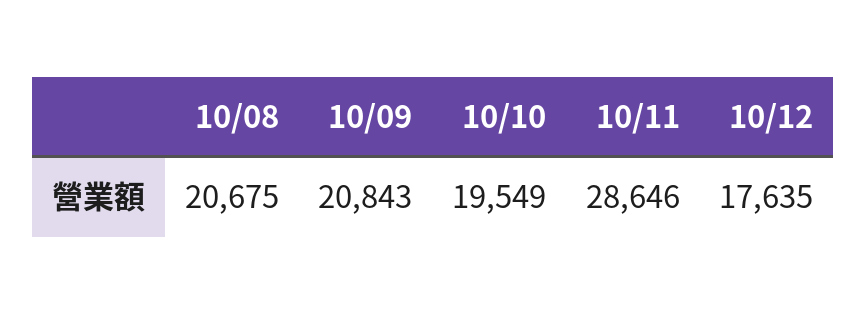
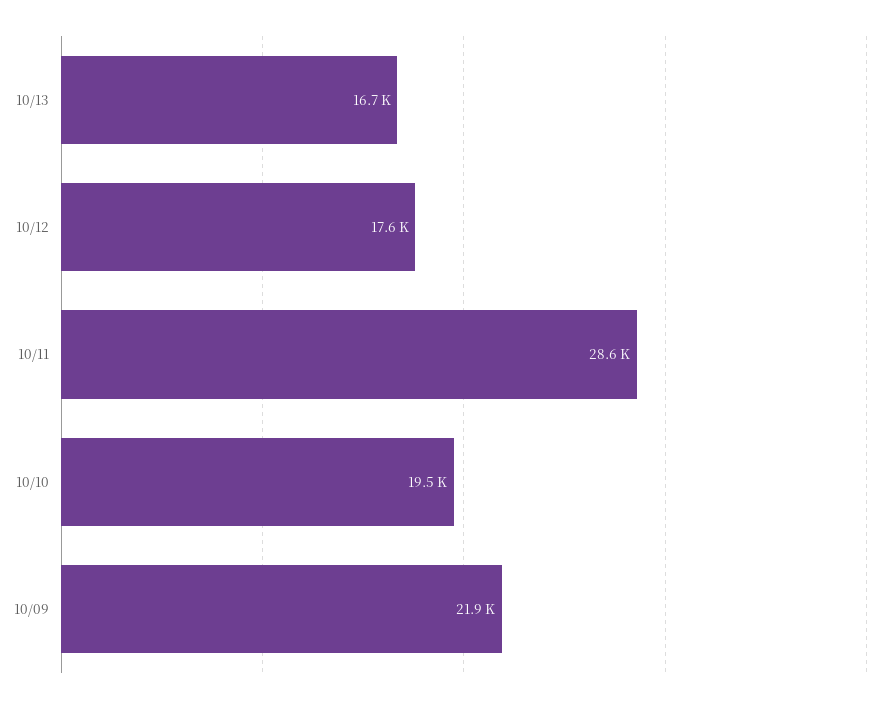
10/08: 20675 -> none
10/09: 20843 -> 21900
10/13: none -> 16700

